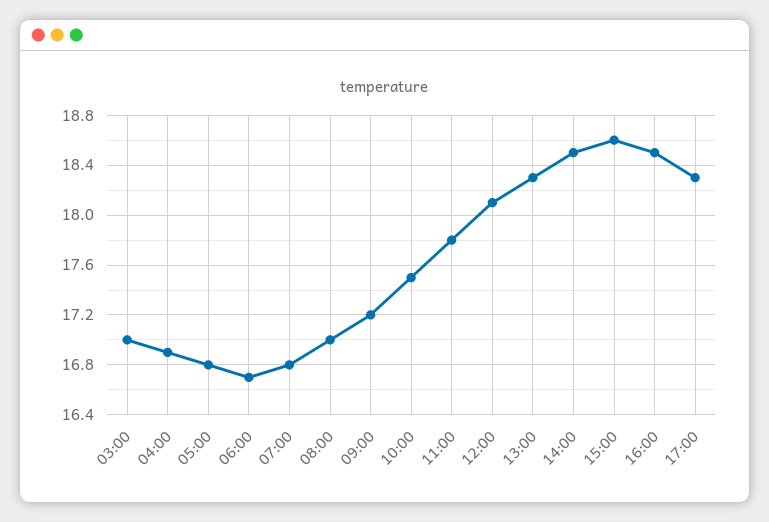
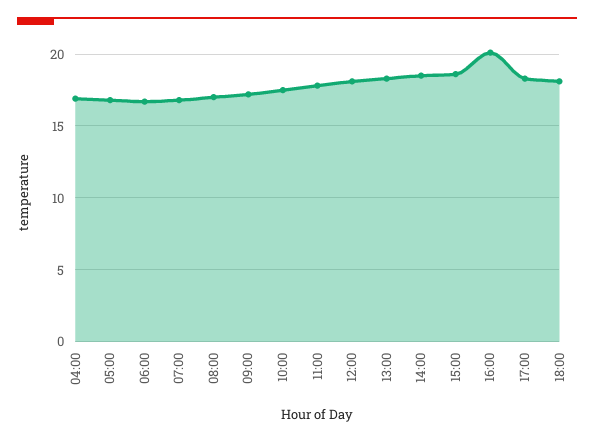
03:00: 17 -> none
16:00: 18.5 -> 20
18:00: none -> 18

